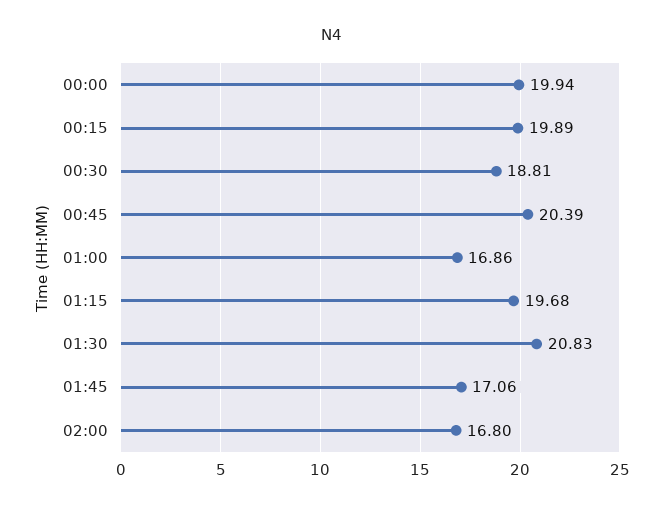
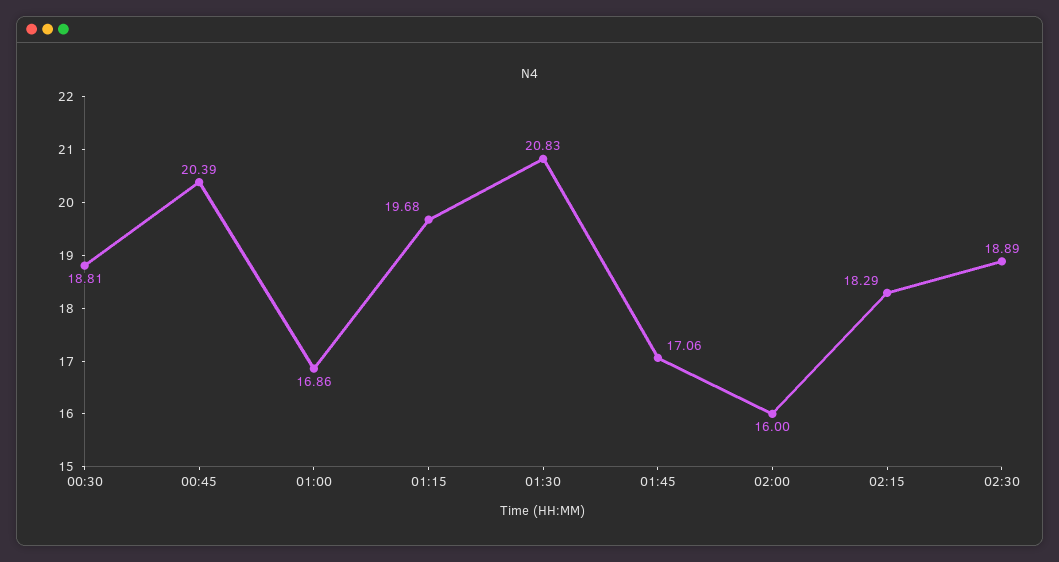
00:00: 19.94 -> none
00:15: 19.89 -> none
02:00: 16.8 -> 16
02:15: none -> 18.29
02:30: none -> 18.89

